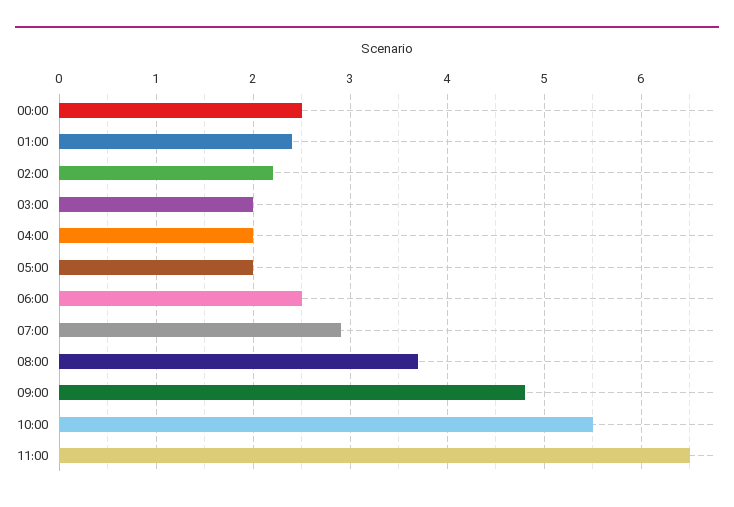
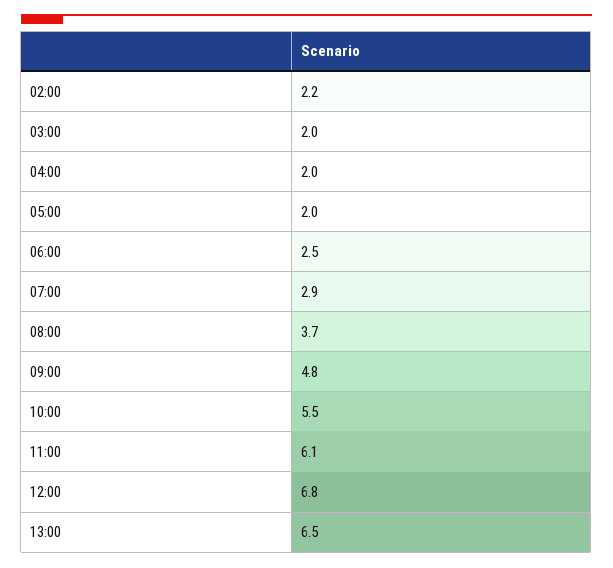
00:00: 2.5 -> none
01:00: 2.4 -> none
11:00: 6.5 -> 6.1
12:00: none -> 6.8
13:00: none -> 6.5

